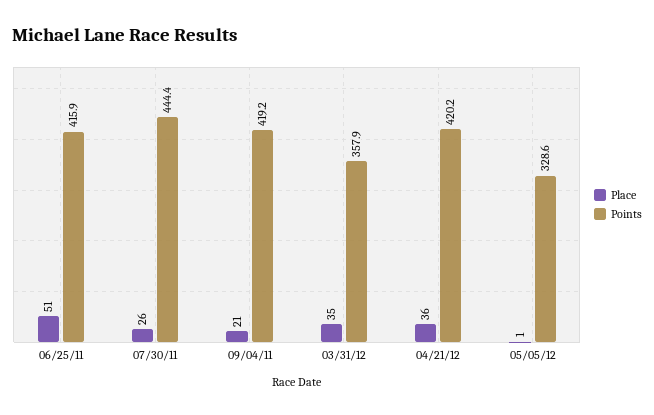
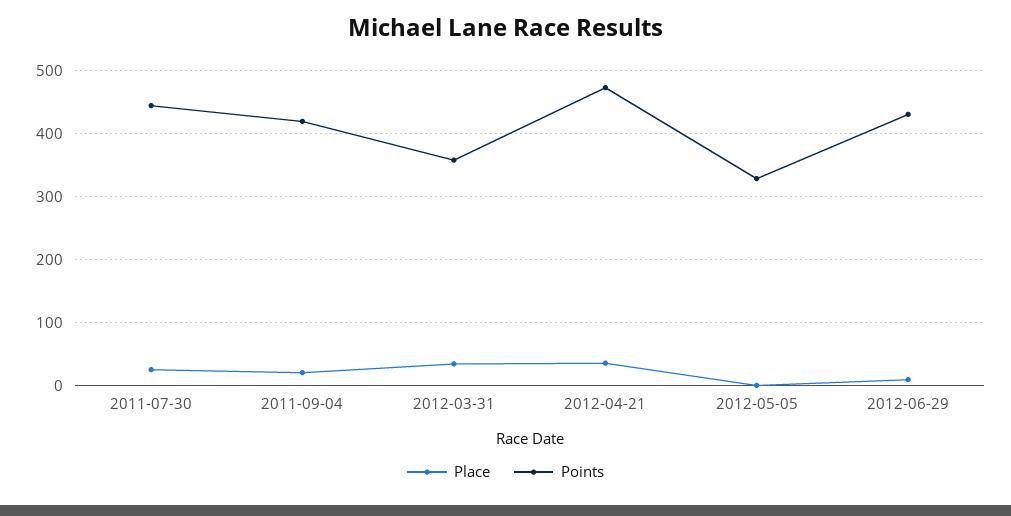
Place, 06/25/11: 51 -> none
Points, 06/25/11: 415.9 -> none
Points, 04/21/12: 420.2 -> 470
Place, 2012-06-29: none -> 10
Points, 2012-06-29: none -> 430

